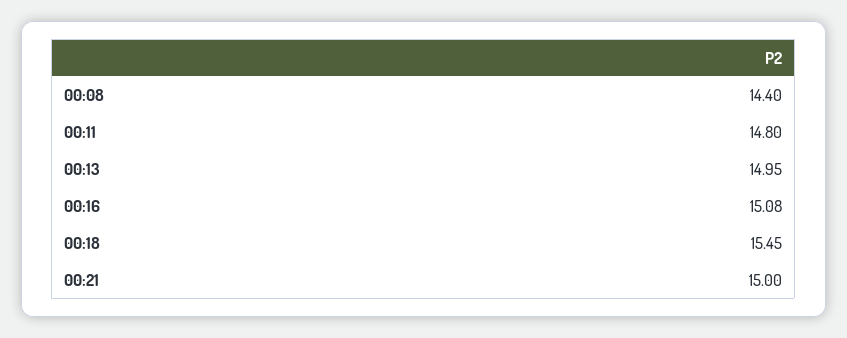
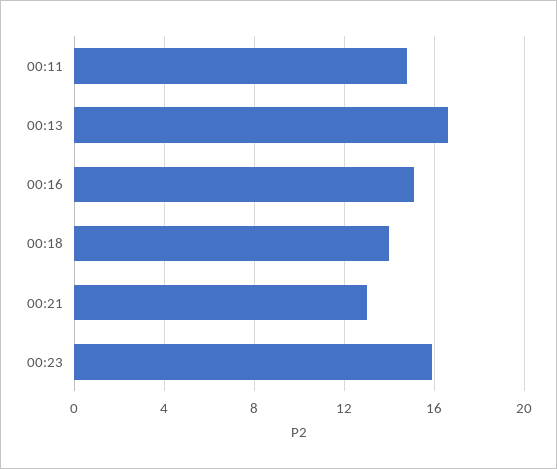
00:08: 14.4 -> none
00:13: 14.95 -> 16.5
00:18: 15.45 -> 14
00:21: 15 -> 13
00:23: none -> 16

